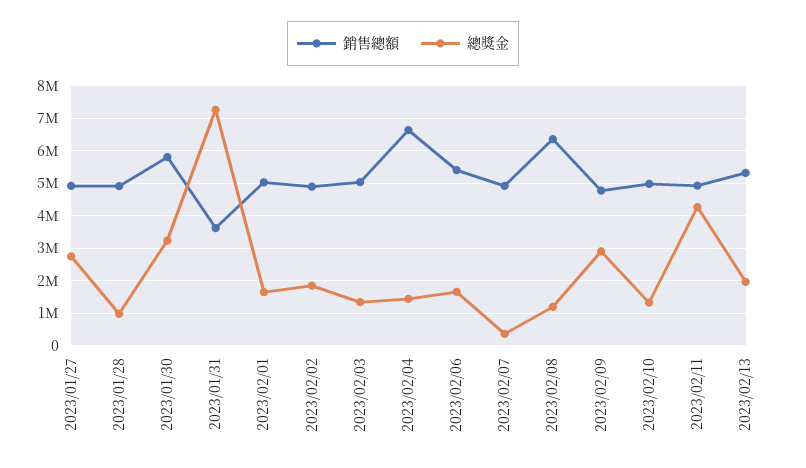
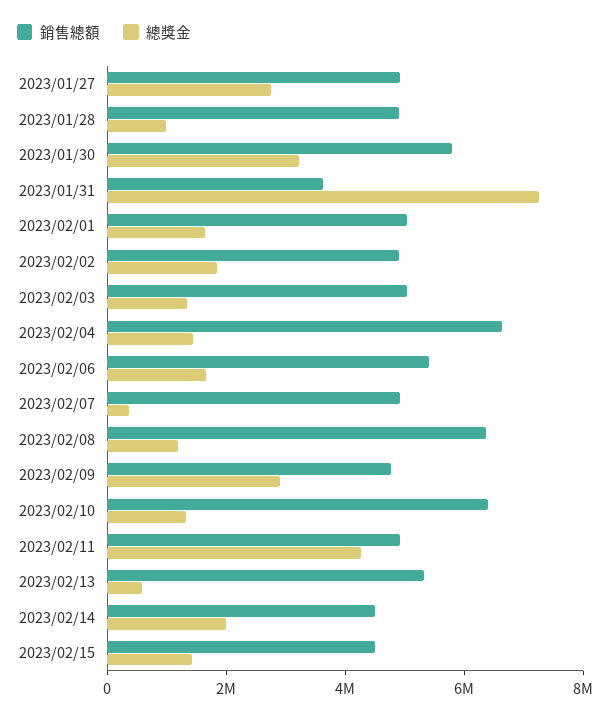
銷售總額, 2023/02/10: 5000000 -> 6500000
總獎金, 2023/02/13: 2000000 -> 500000
銷售總額, 2023/02/14: none -> 4500000
總獎金, 2023/02/14: none -> 2000000
銷售總額, 2023/02/15: none -> 4500000
總獎金, 2023/02/15: none -> 1500000

